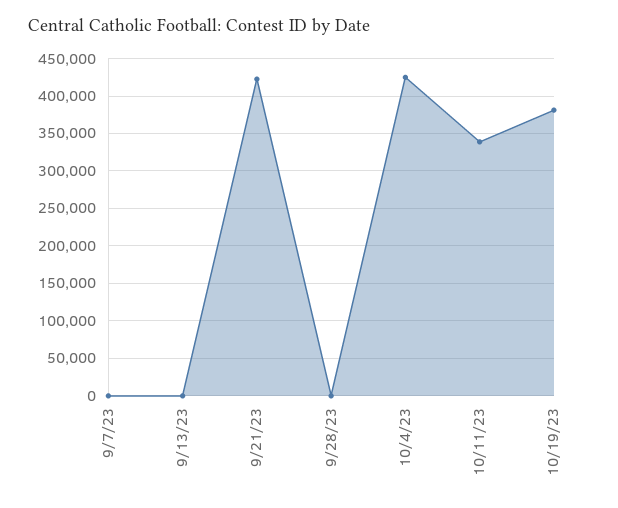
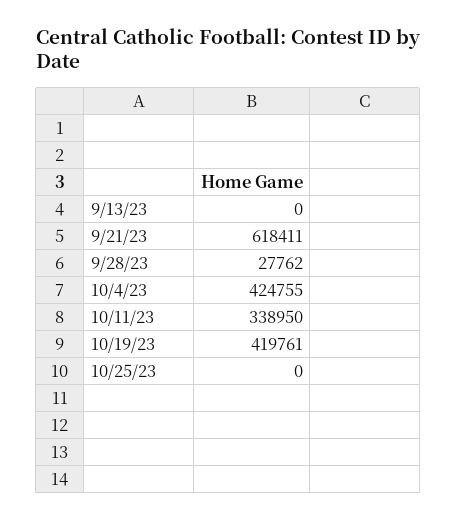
9/7/23: 0 -> none
9/21/23: 420000 -> 618411
9/28/23: 0 -> 27762
10/19/23: 380000 -> 419761
10/25/23: none -> 0

